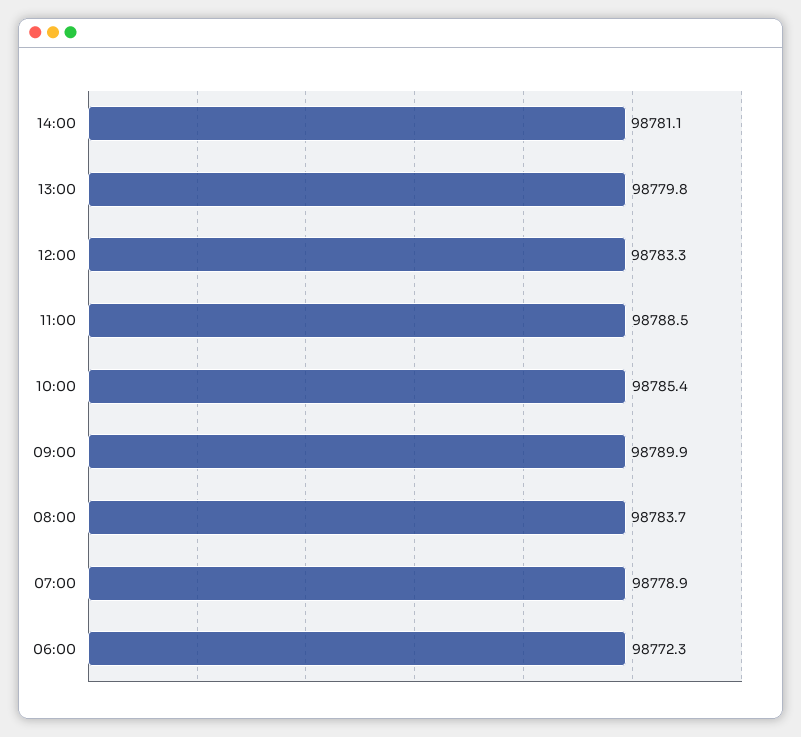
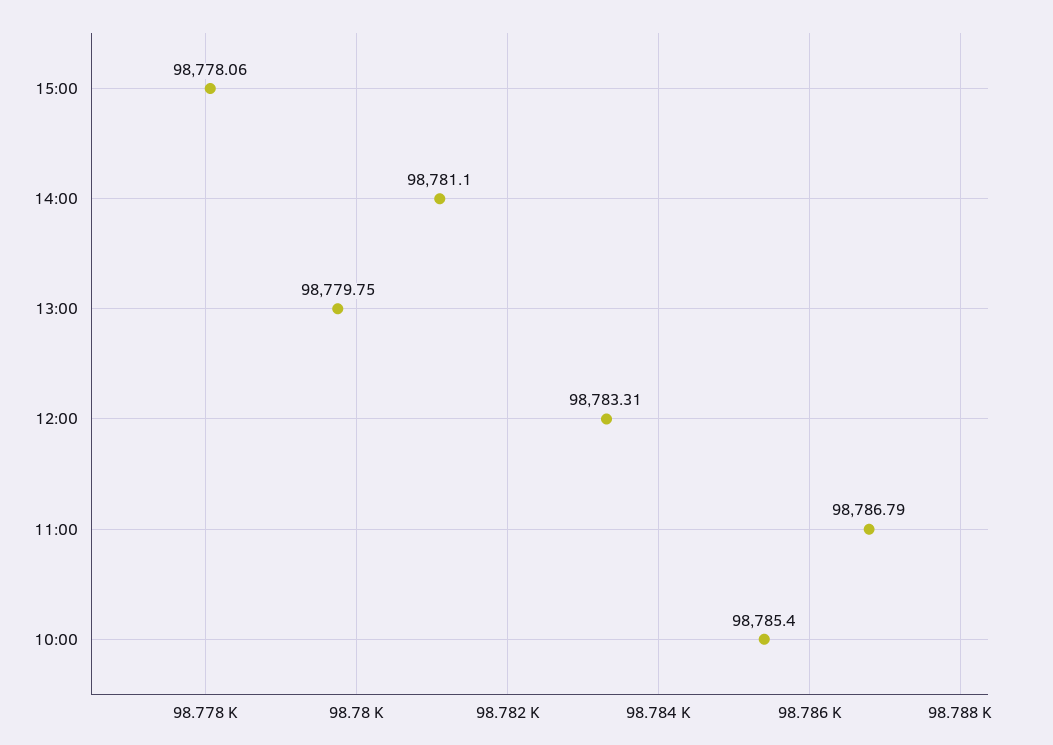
11:00: 98788.5 -> 98786.79
09:00: 98789.9 -> none
08:00: 98783.7 -> none
07:00: 98778.9 -> none
06:00: 98772.3 -> none
15:00: none -> 98778.06

